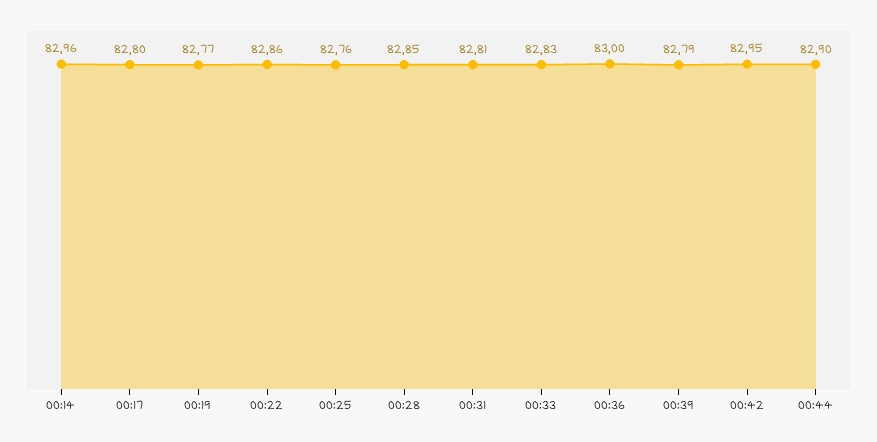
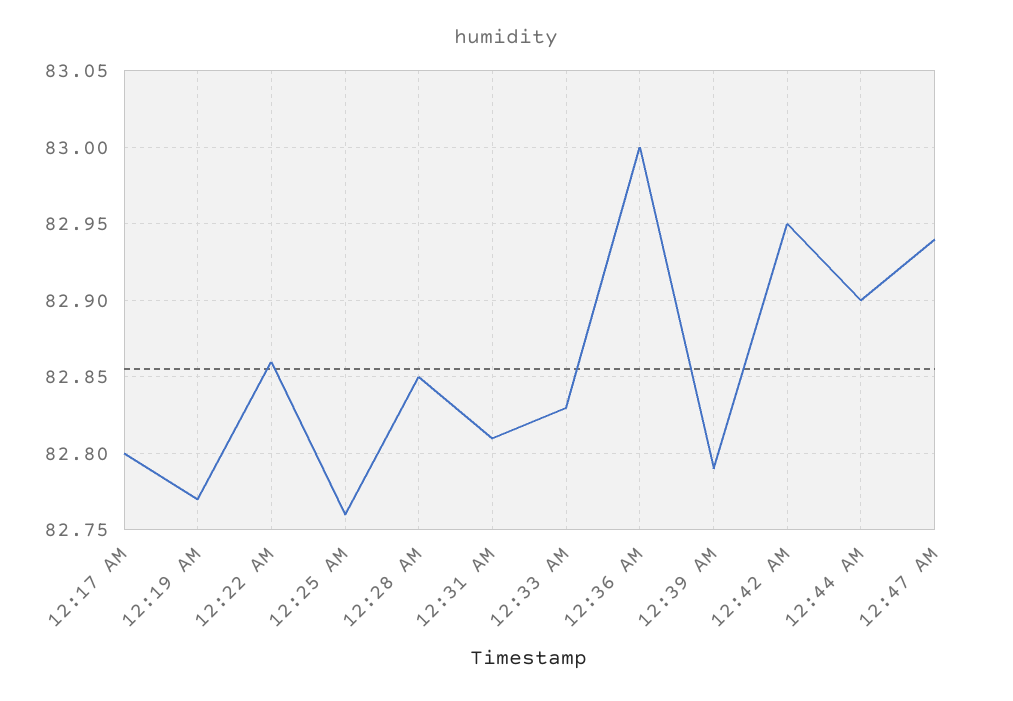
00:14: 82.96 -> none
12:47 AM: none -> 82.94

